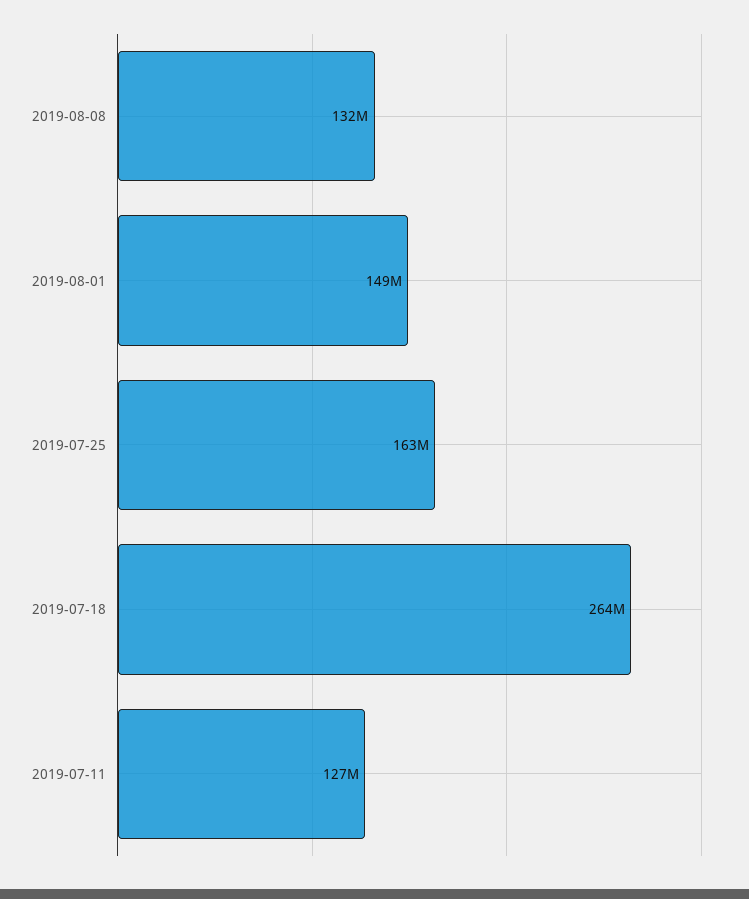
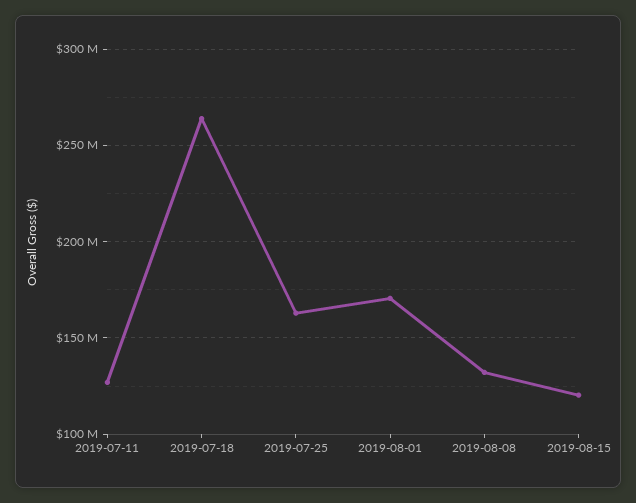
2019-08-01: 149000000 -> 170000000
2019-08-15: none -> 120000000

